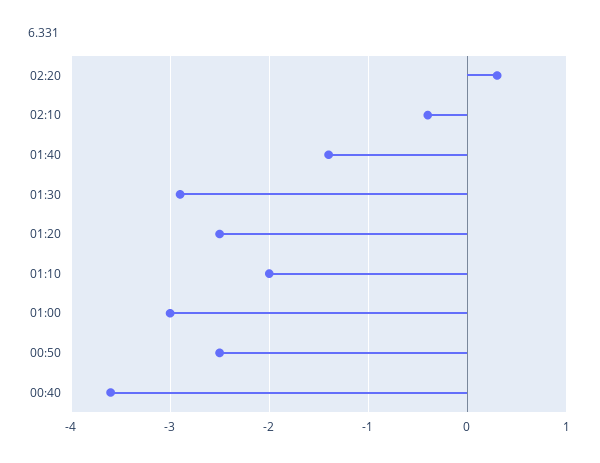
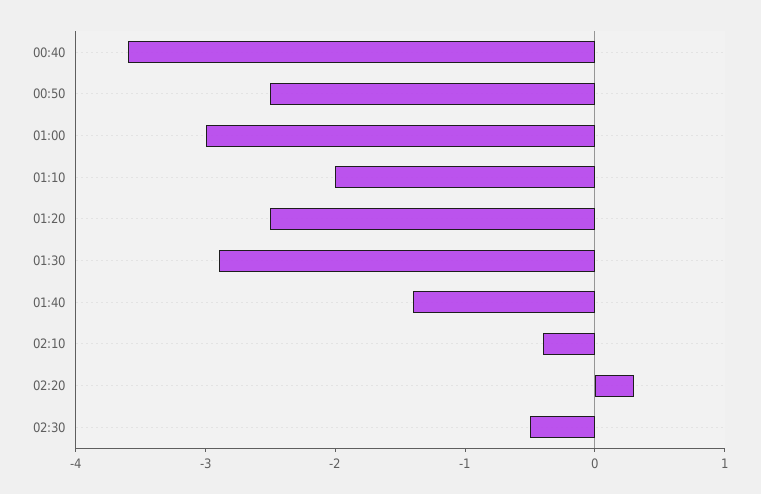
02:30: none -> -0.5

